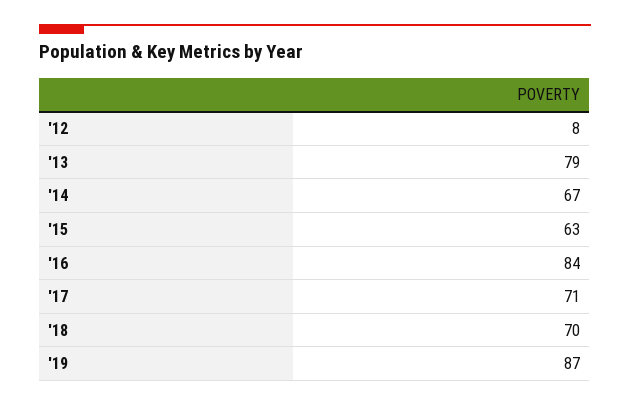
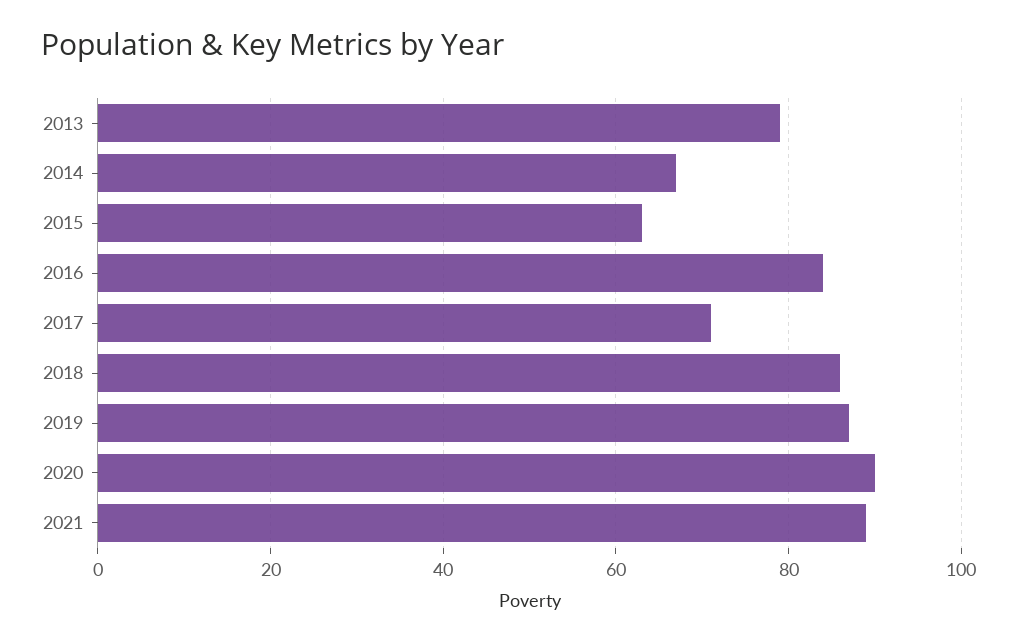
'12: 8 -> none
'18: 70 -> 85
2020: none -> 90
2021: none -> 90

